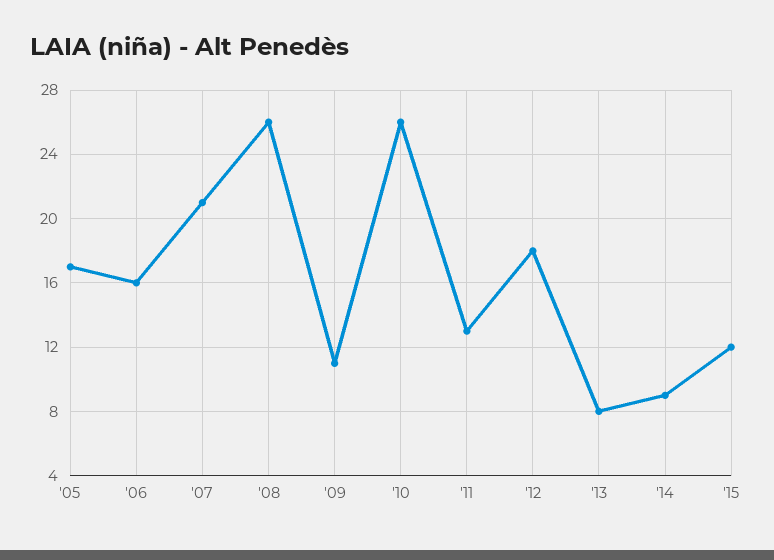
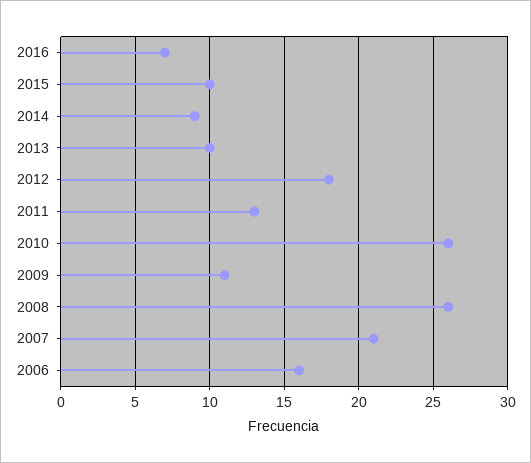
'05: 17 -> none
'13: 8 -> 10
'15: 12 -> 10
2016: none -> 7

